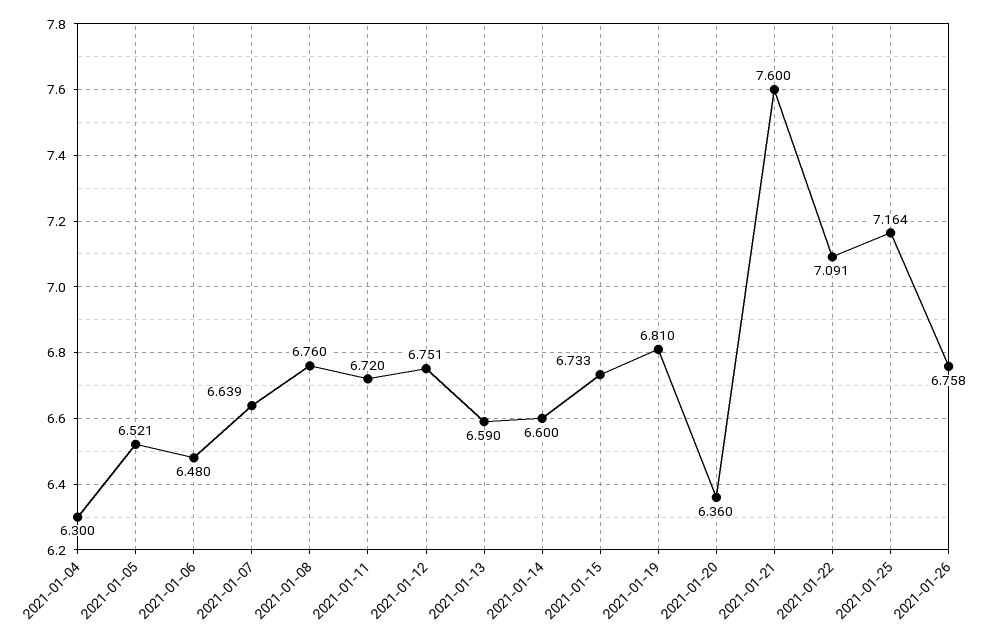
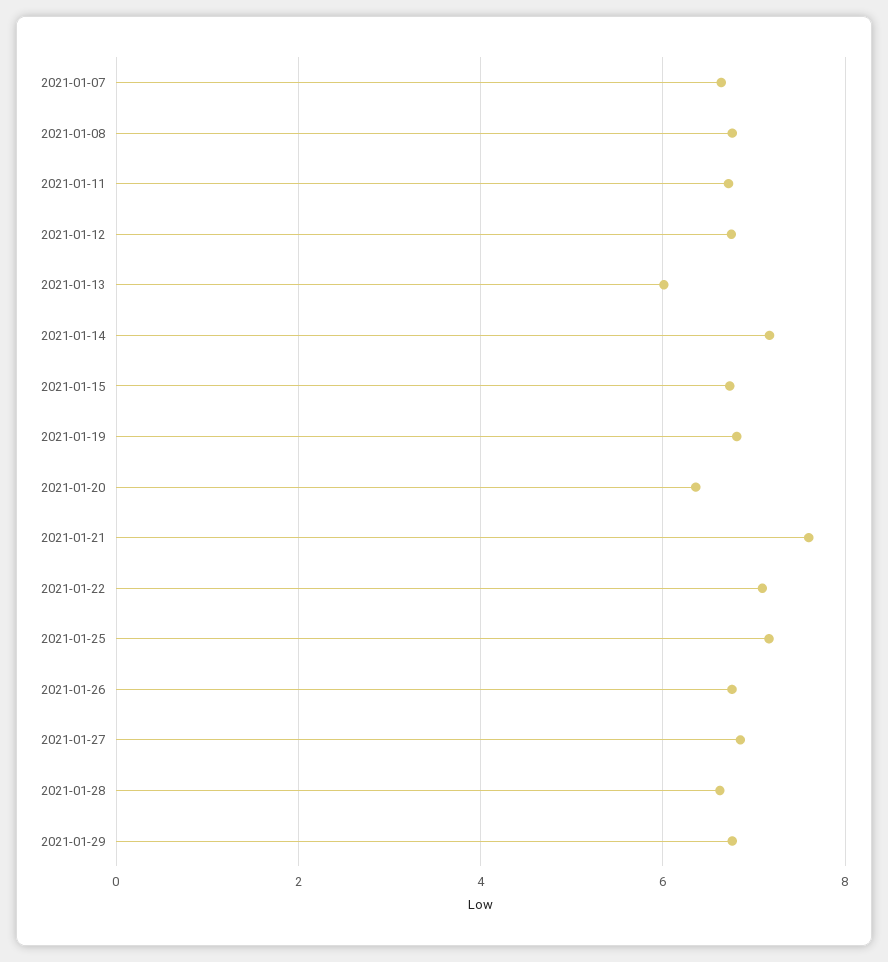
2021-01-04: 6.3 -> none
2021-01-05: 6.521 -> none
2021-01-06: 6.48 -> none
2021-01-13: 6.59 -> 6
2021-01-14: 6.6 -> 7.2
2021-01-27: none -> 6.8
2021-01-28: none -> 6.6
2021-01-29: none -> 6.8

